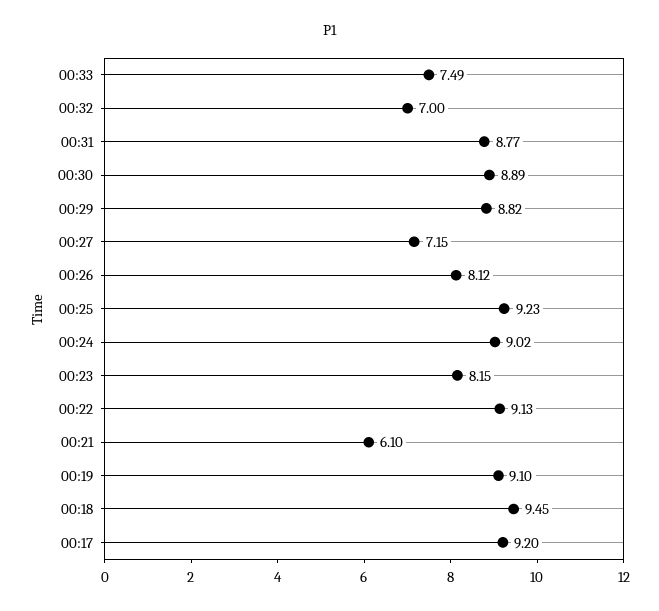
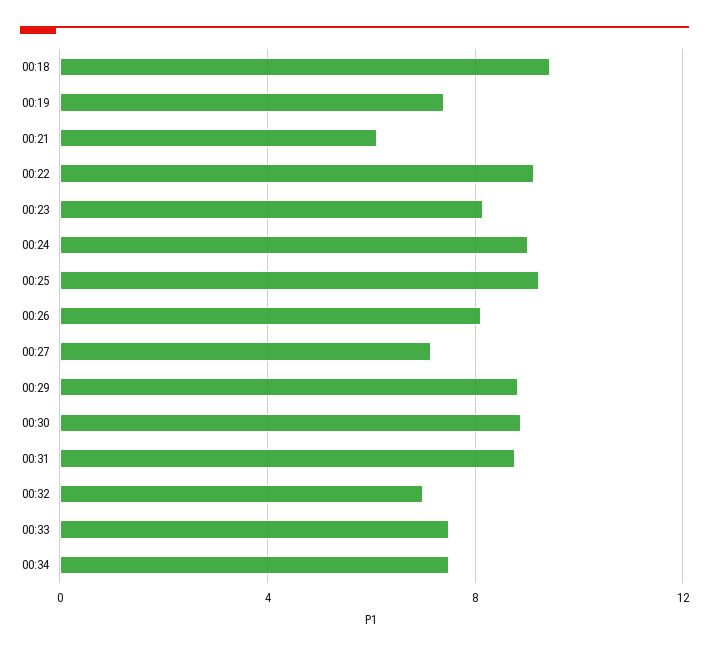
00:19: 9.1 -> 7.5
00:17: 9.2 -> none
00:34: none -> 7.5

